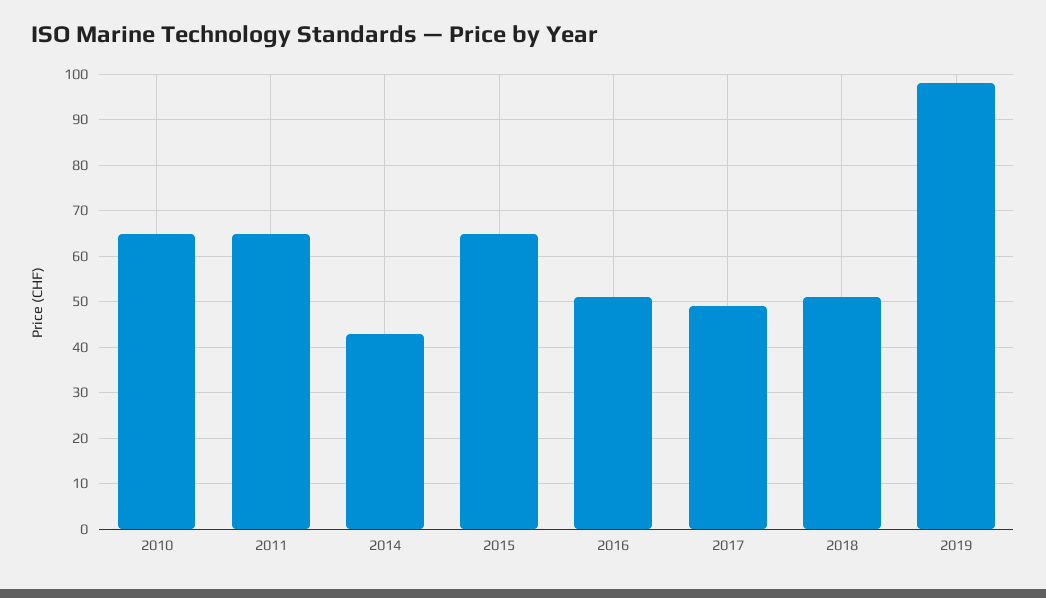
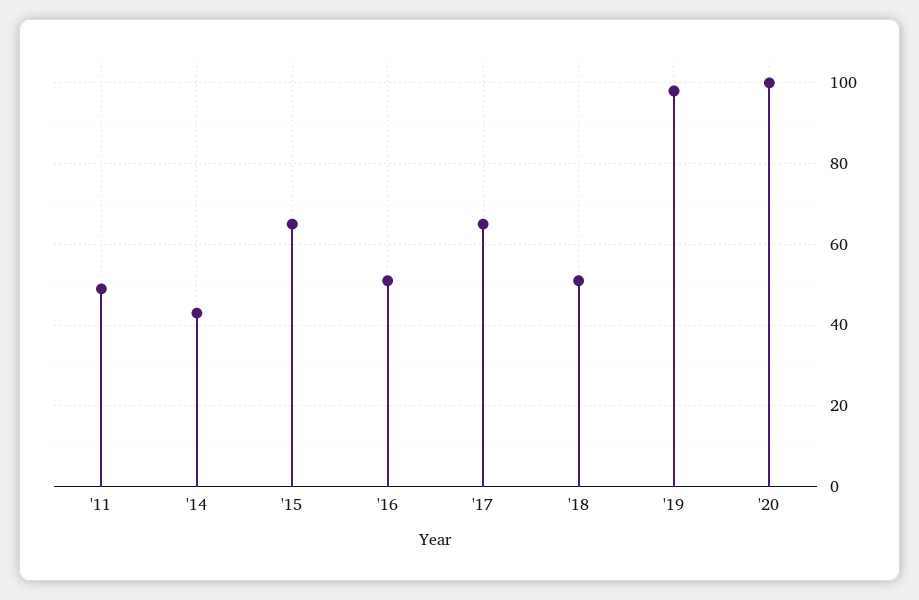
2010: 65 -> none
2011: 65 -> 50
2017: 50 -> 65
'20: none -> 100

